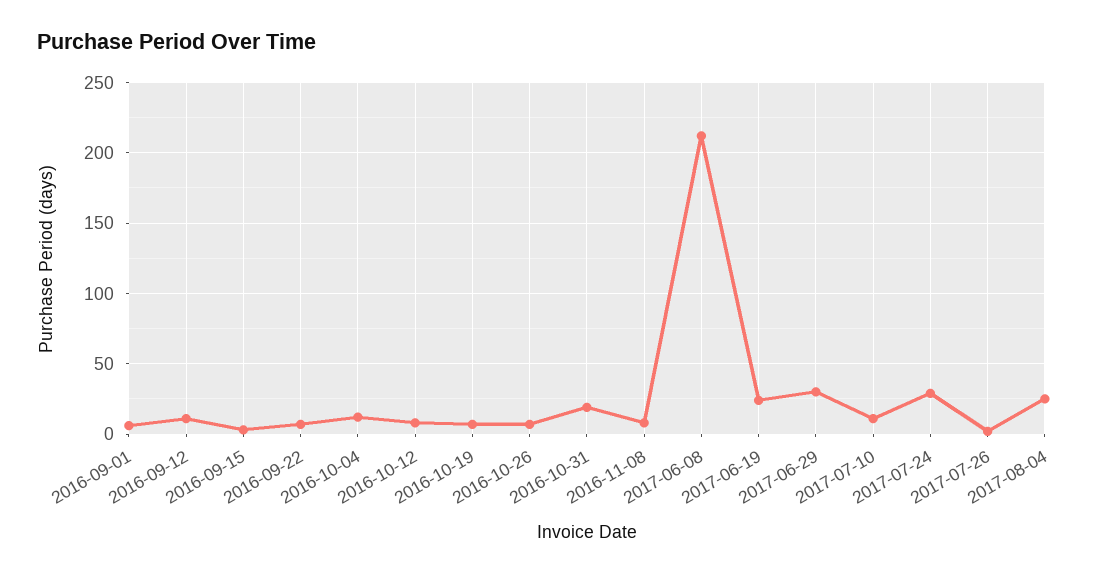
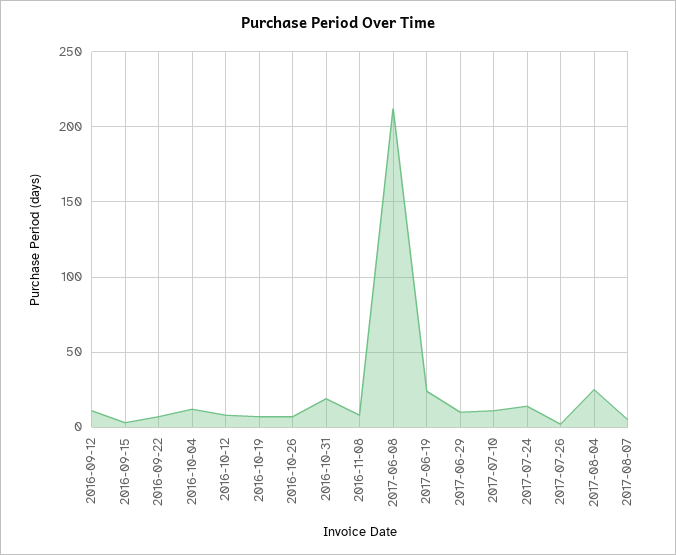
2016-09-01: 5 -> none
2017-06-29: 30 -> 10
2017-07-24: 30 -> 15
2017-08-07: none -> 5

